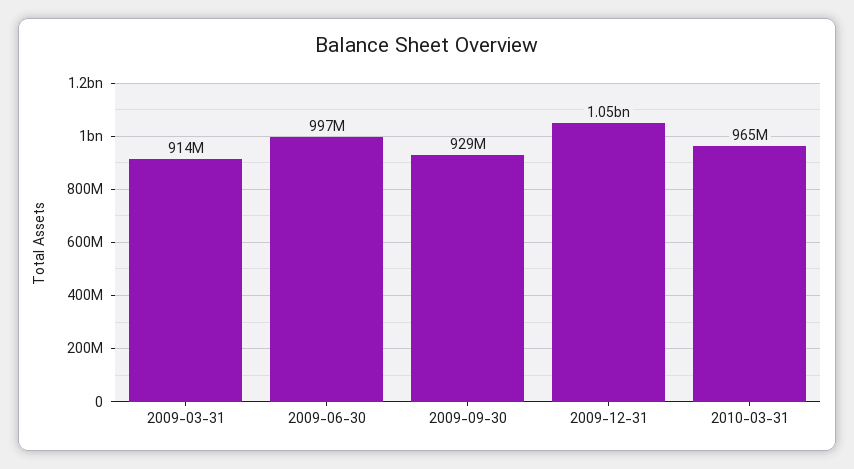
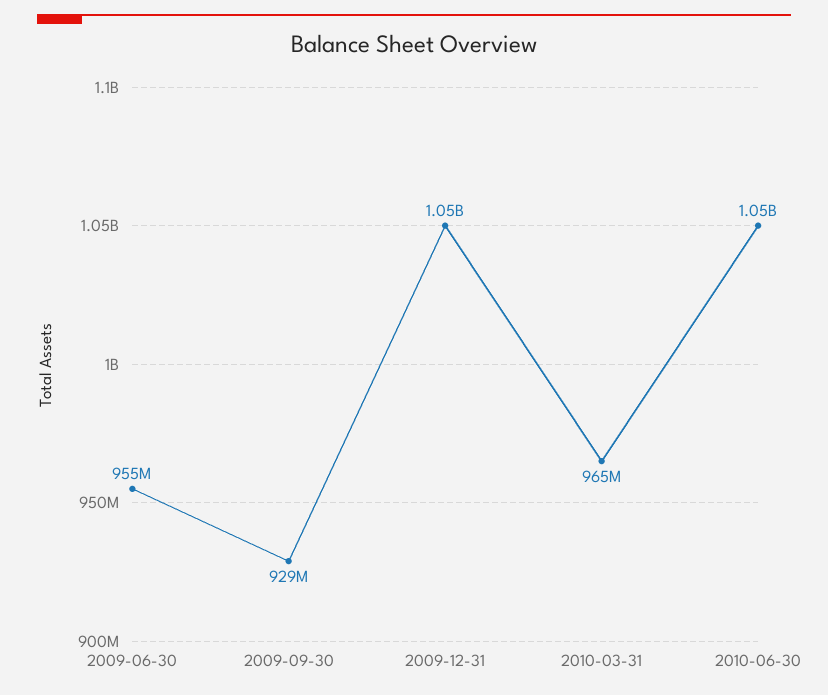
2009-03-31: 914000000 -> none
2009-06-30: 997000000 -> 955000000
2010-06-30: none -> 1050000000

